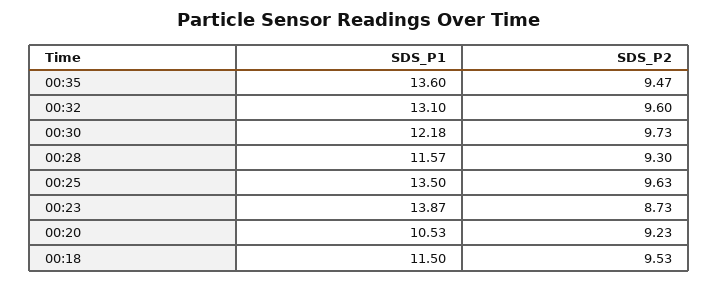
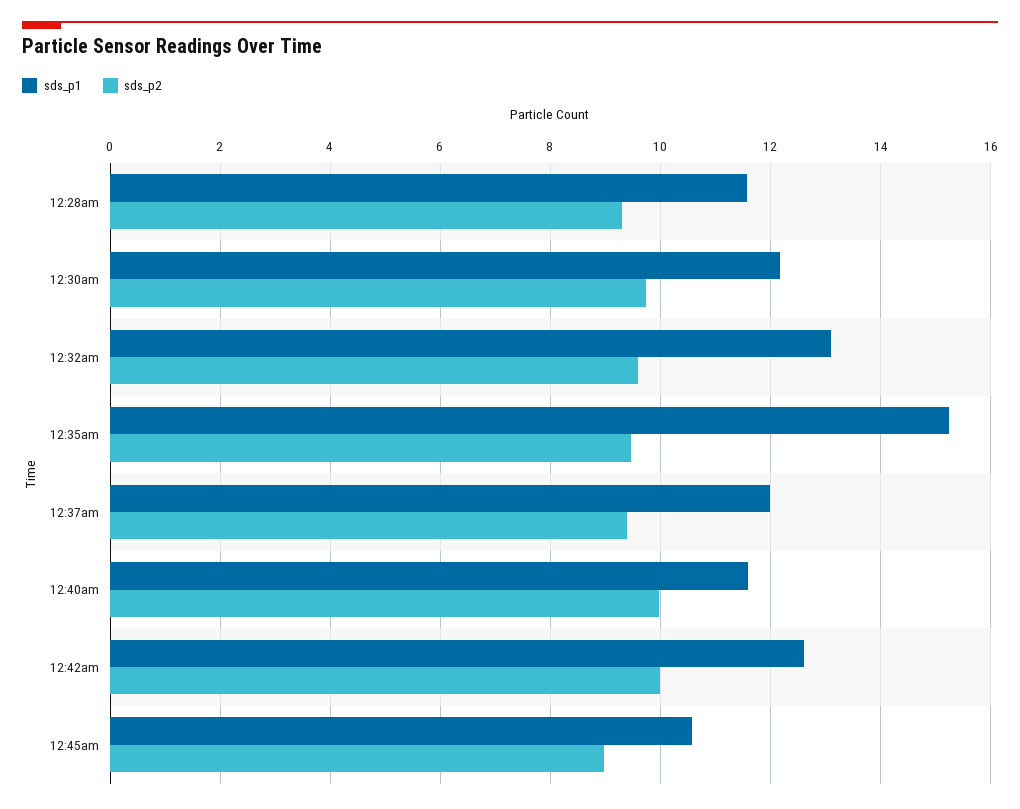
SDS_P1, 00:35: 13.6 -> 15.2
SDS_P1, 00:25: 13.5 -> none
SDS_P2, 00:25: 9.63 -> none
SDS_P1, 00:23: 13.87 -> none
SDS_P2, 00:23: 8.73 -> none
SDS_P1, 00:20: 10.53 -> none
SDS_P2, 00:20: 9.23 -> none
SDS_P1, 00:18: 11.5 -> none
SDS_P2, 00:18: 9.53 -> none
SDS_P1, 12:37am: none -> 12
SDS_P2, 12:37am: none -> 9.4
SDS_P1, 12:40am: none -> 11.6
SDS_P2, 12:40am: none -> 10
SDS_P1, 12:42am: none -> 12.6
SDS_P2, 12:42am: none -> 10
SDS_P1, 12:45am: none -> 10.6
SDS_P2, 12:45am: none -> 9

